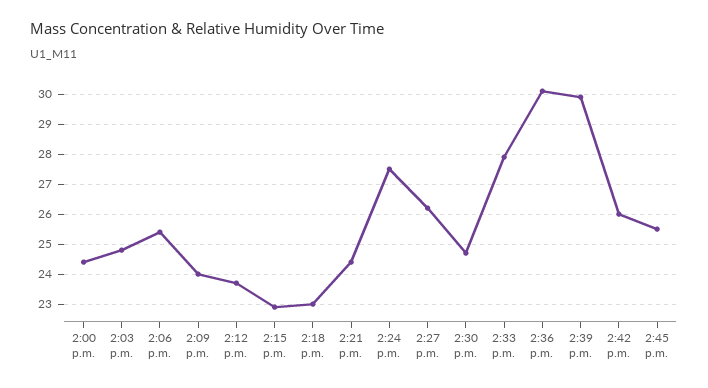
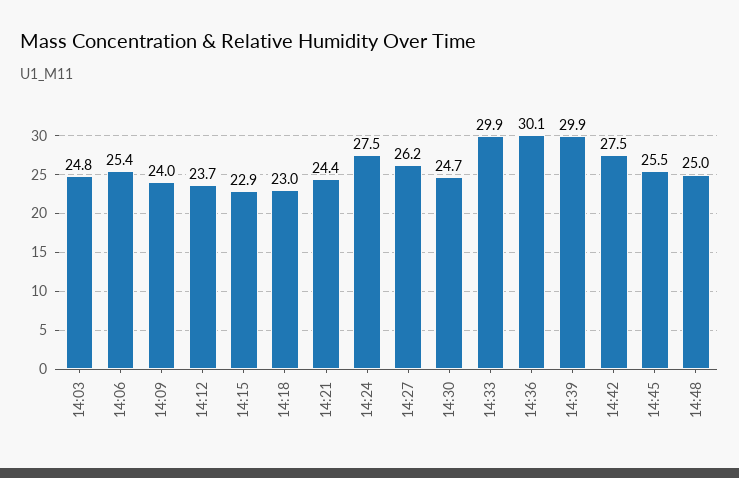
2:00 p.m.: 24.5 -> none
2:33 p.m.: 28 -> 29.9
2:42 p.m.: 26 -> 27.5
14:48: none -> 25

